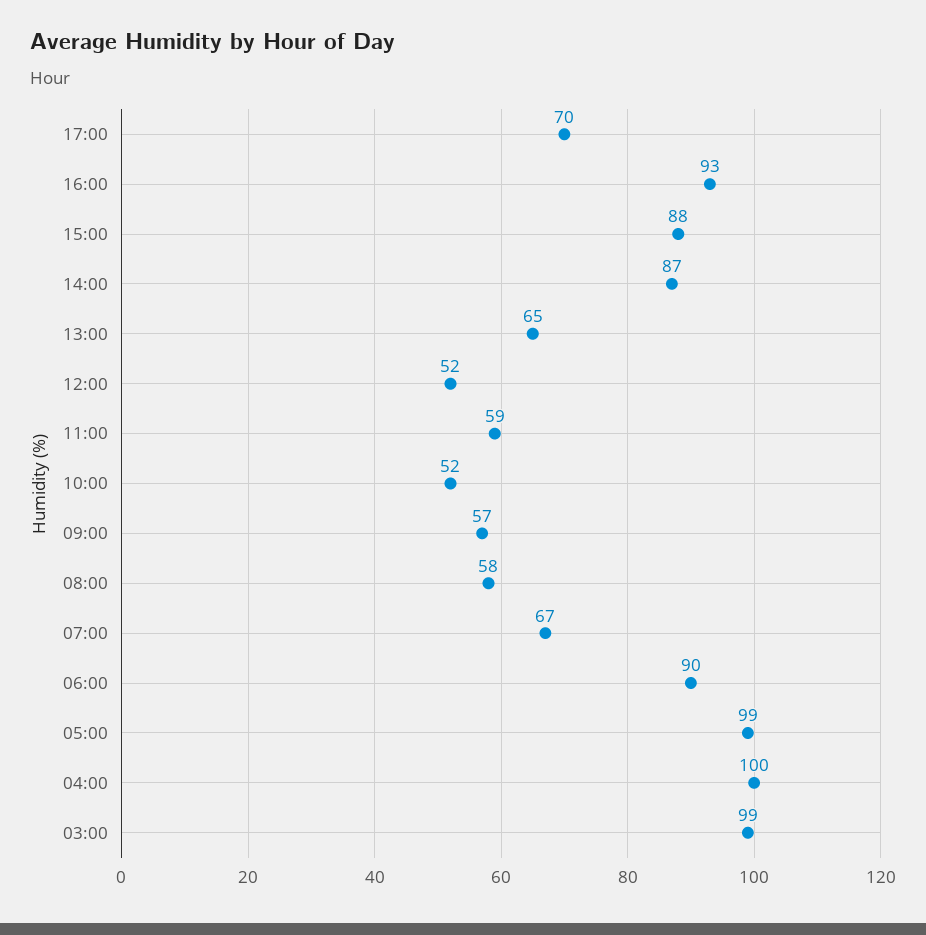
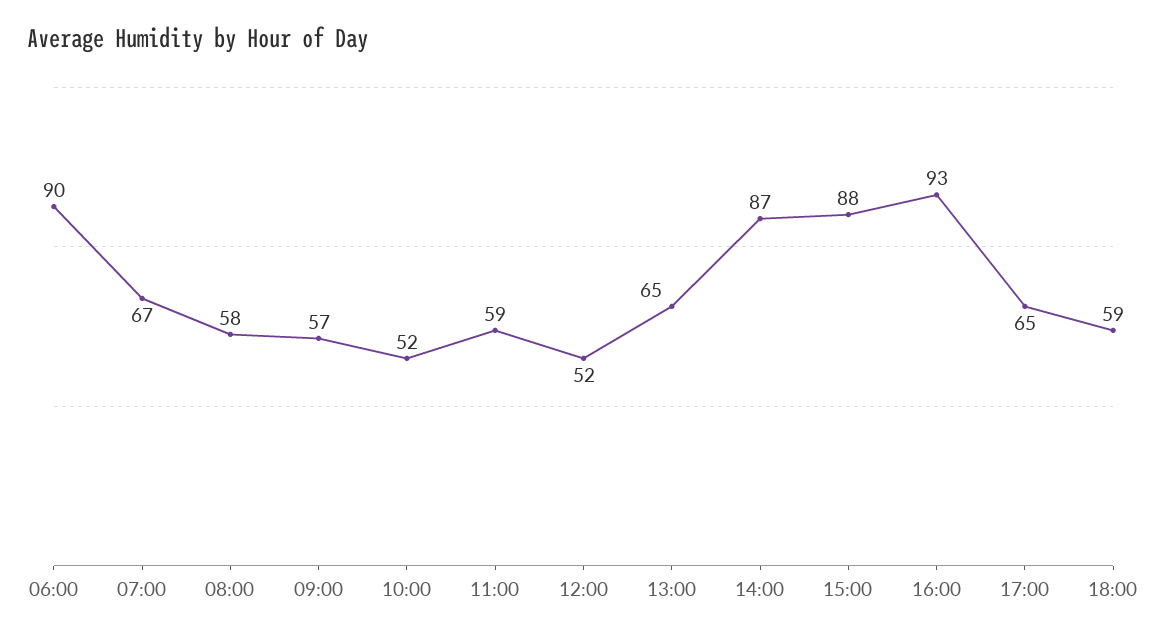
17:00: 70 -> 65
05:00: 99 -> none
04:00: 100 -> none
03:00: 99 -> none
18:00: none -> 59

